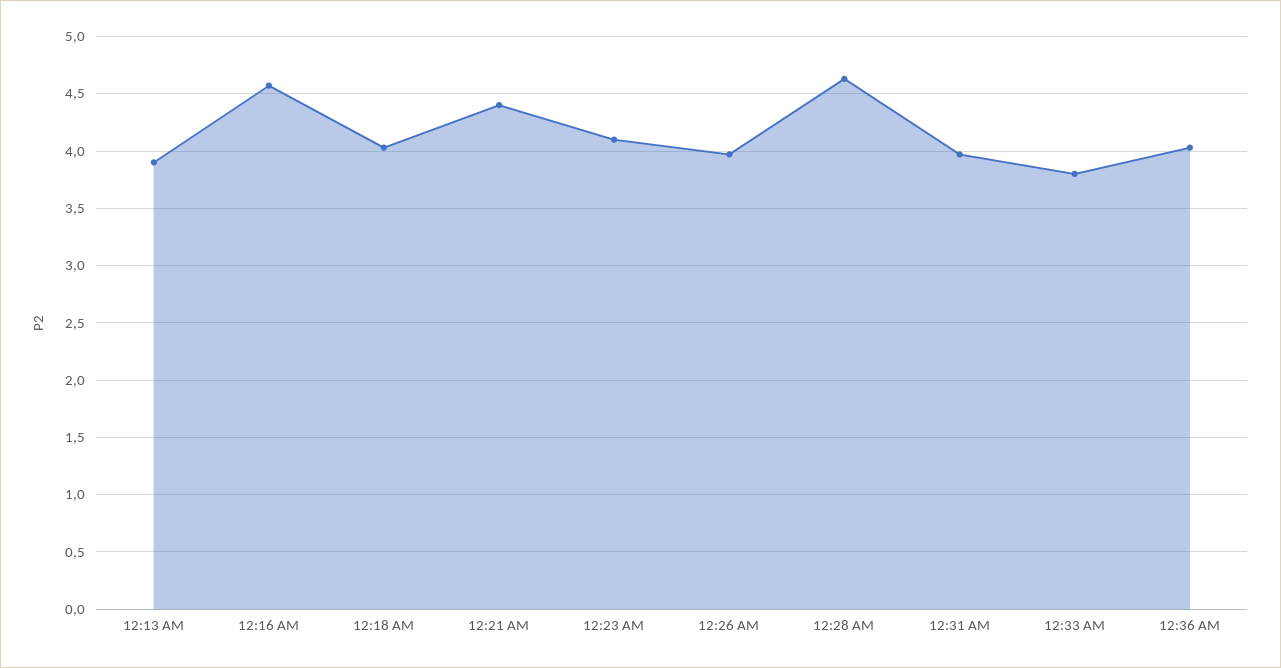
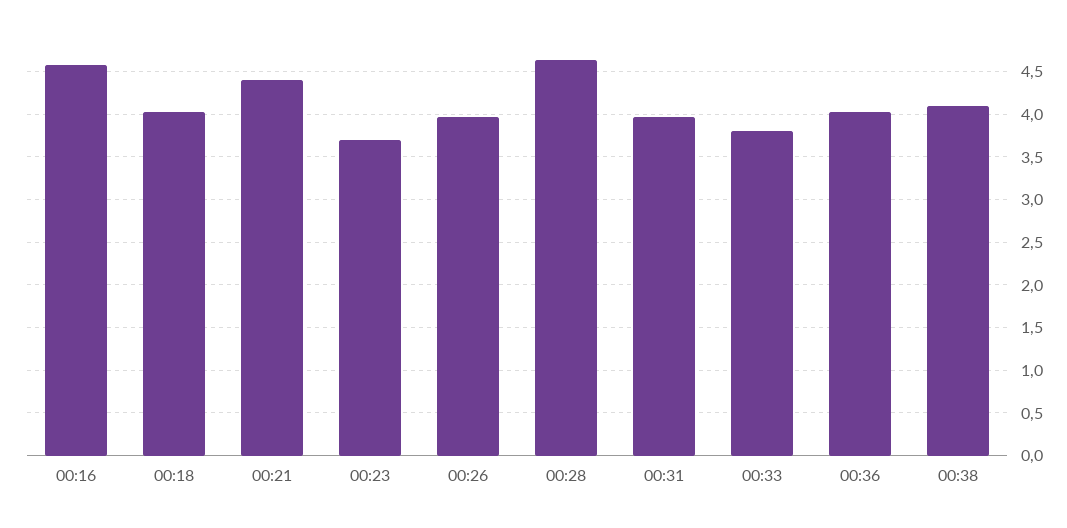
12:13 AM: 3.9 -> none
12:23 AM: 4.1 -> 3.7
00:38: none -> 4.1

